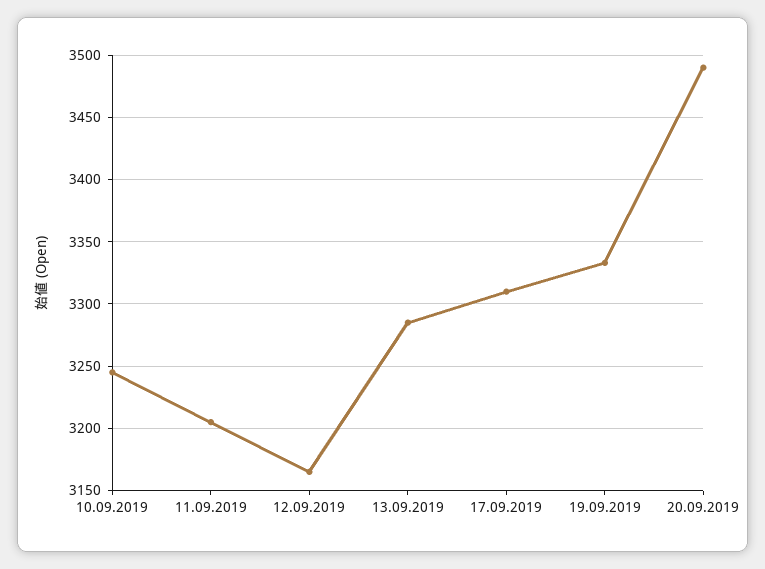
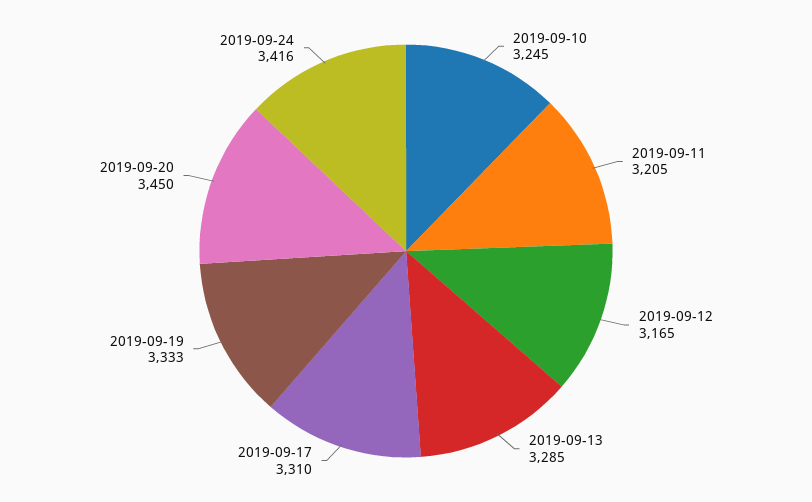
20.09.2019: 3490 -> 3450
2019-09-24: none -> 3416

